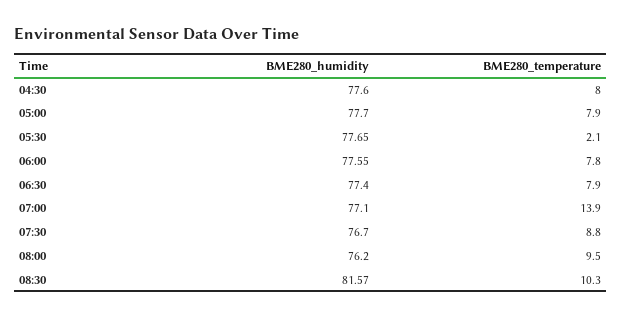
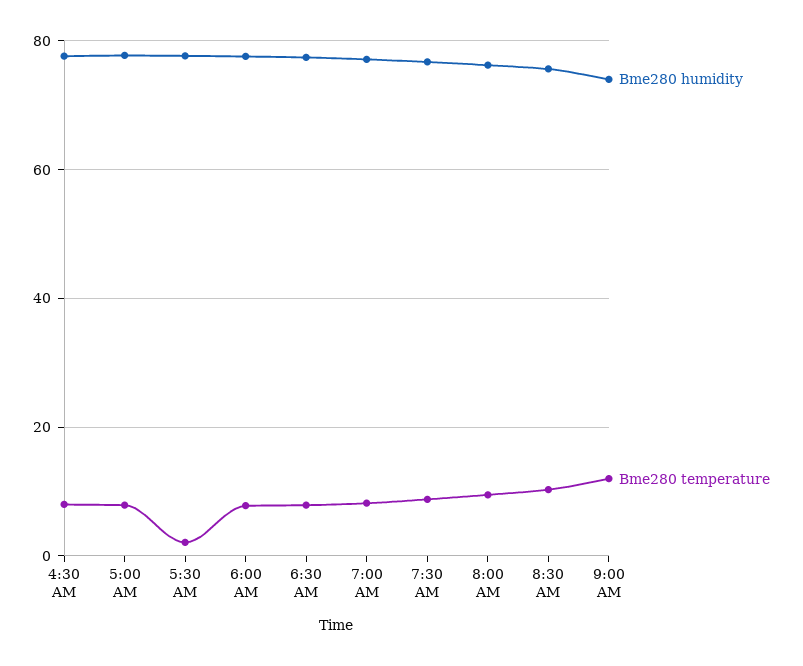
BME280_temperature, 07:00: 13.9 -> 8
BME280_humidity, 08:30: 81.57 -> 76
BME280_humidity, 9:00 AM: none -> 74
BME280_temperature, 9:00 AM: none -> 12

